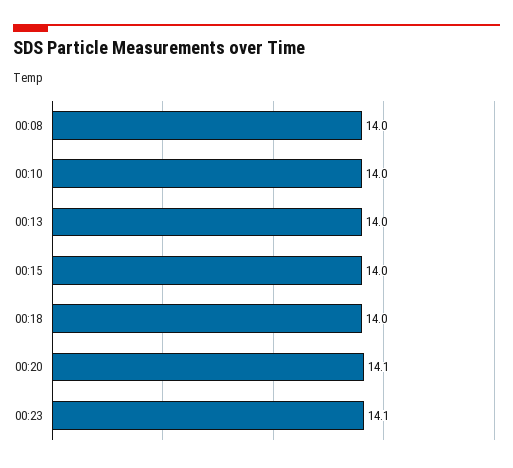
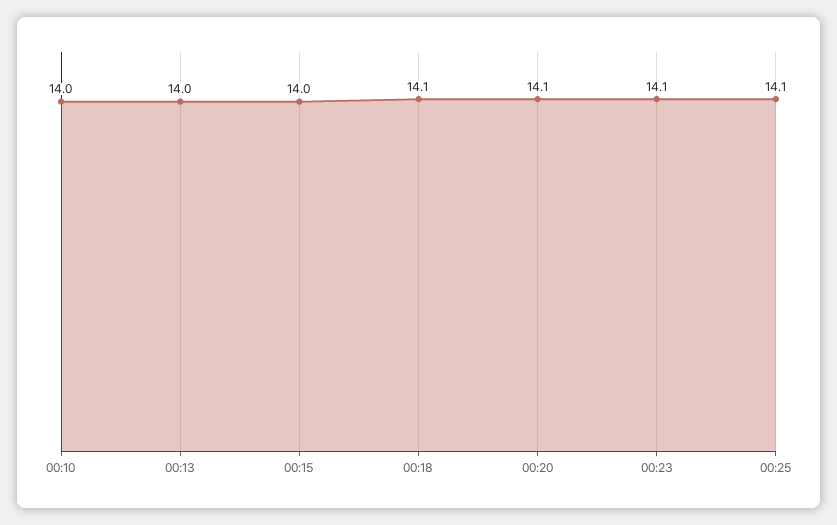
00:08: 14 -> none
00:18: 14 -> 14.1
00:25: none -> 14.1

